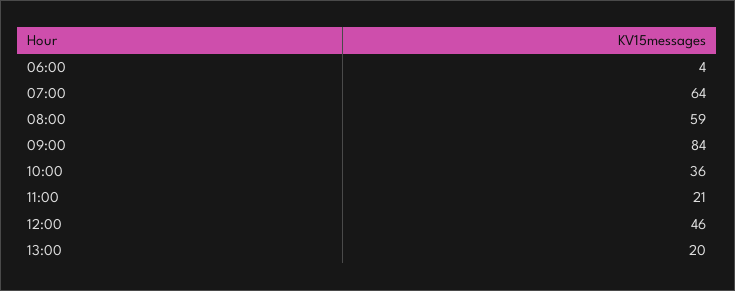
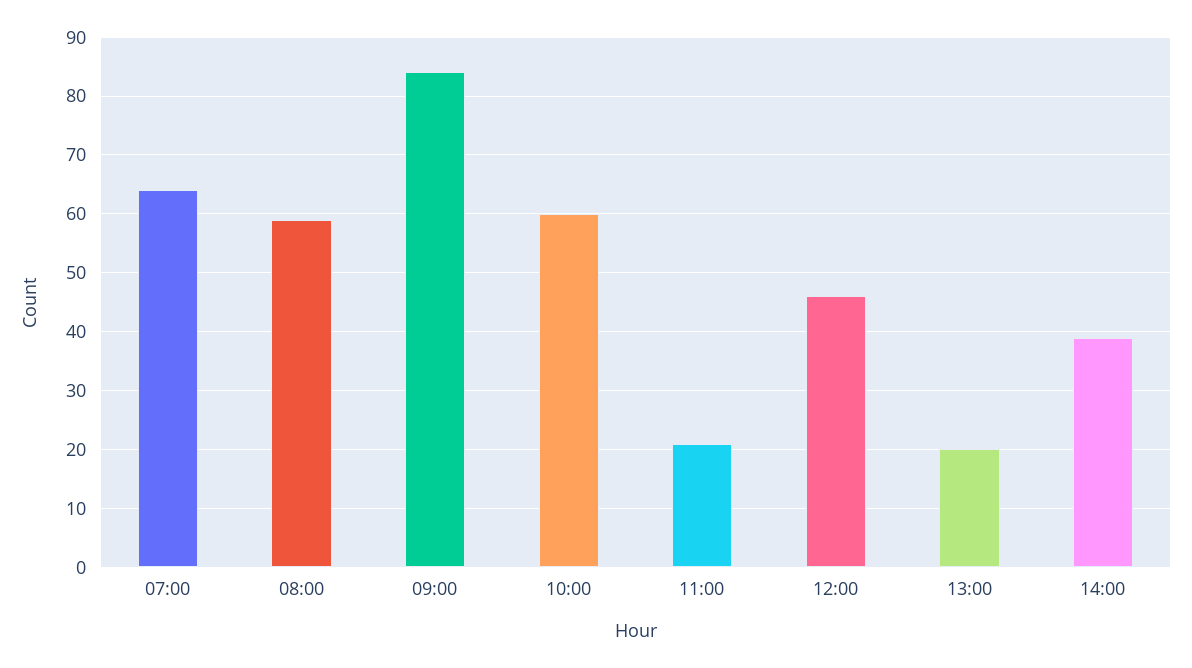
06:00: 4 -> none
10:00: 36 -> 60
14:00: none -> 40

